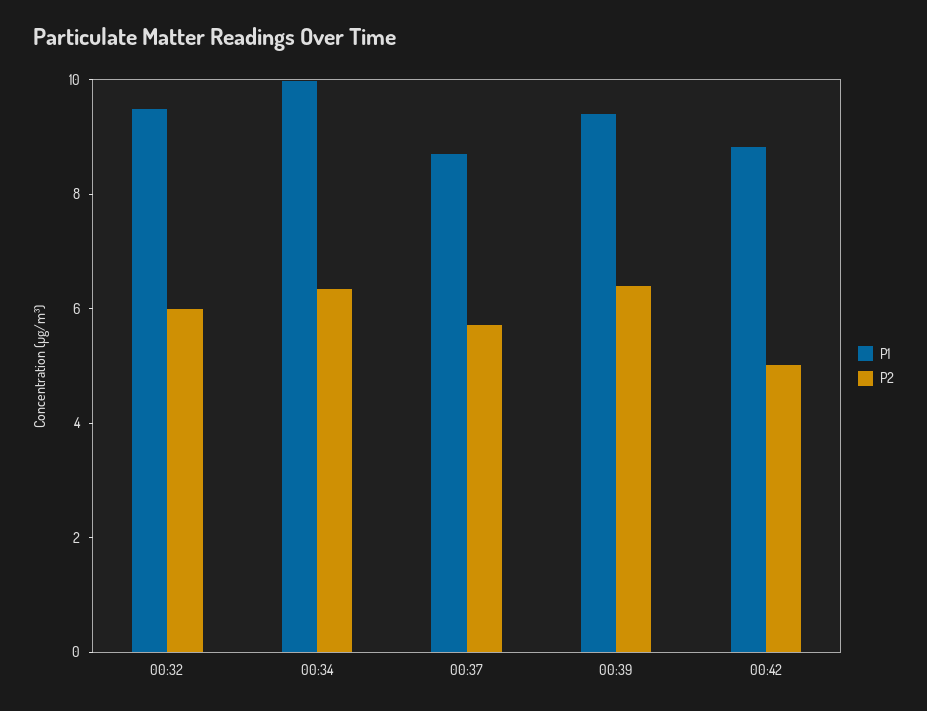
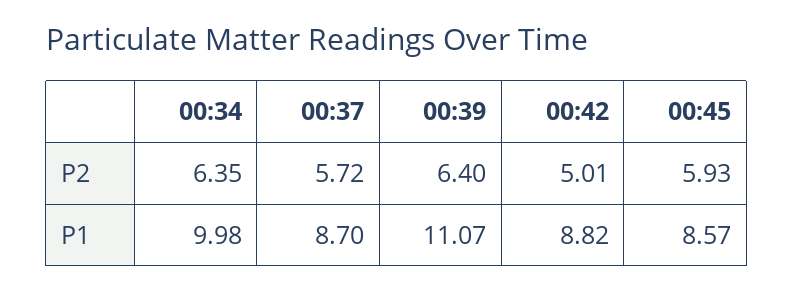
P1, 00:32: 9.5 -> none
P2, 00:32: 6 -> none
P1, 00:39: 9.5 -> 11.07
P2, 00:45: none -> 5.93
P1, 00:45: none -> 8.57

